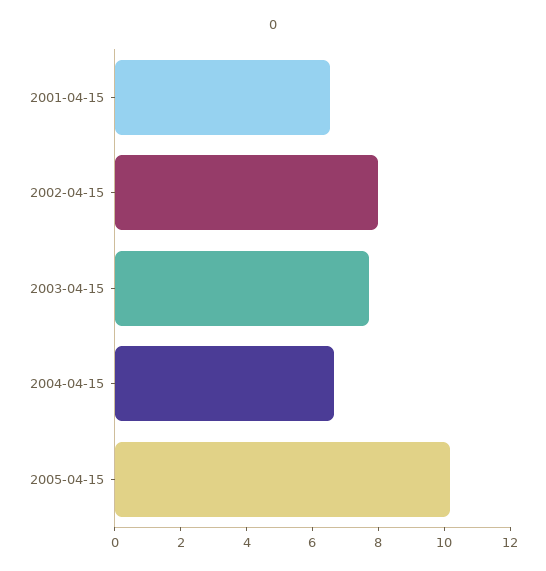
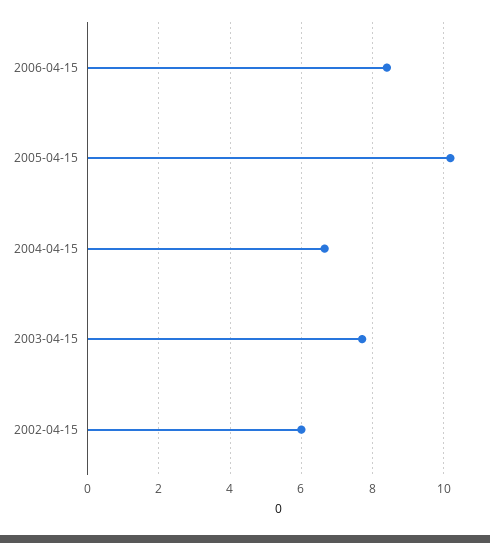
2001-04-15: 6.5 -> none
2002-04-15: 8 -> 6
2006-04-15: none -> 8.4

